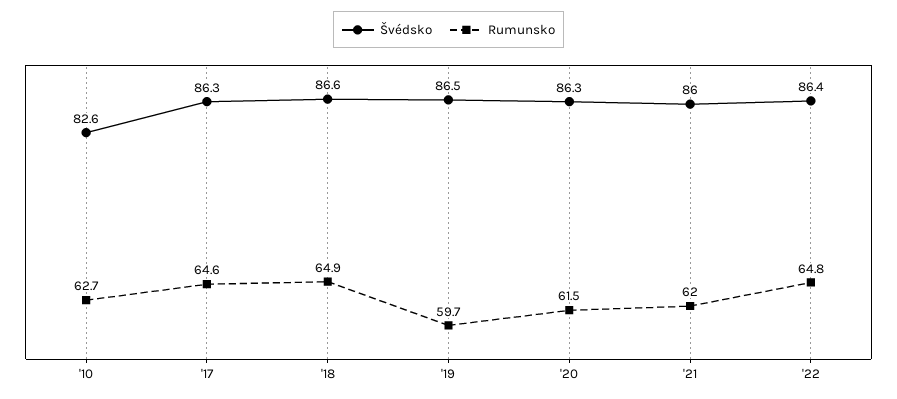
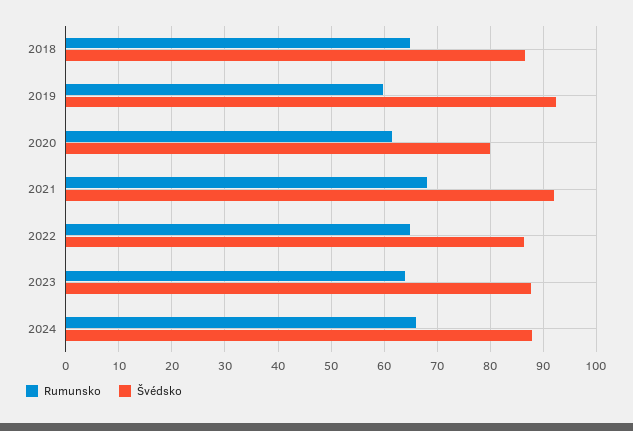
Švédsko, '10: 82.6 -> none
Rumunsko, '10: 62.7 -> none
Švédsko, '17: 86.3 -> none
Rumunsko, '17: 64.6 -> none
Švédsko, '19: 86.5 -> 92
Švédsko, '20: 86.3 -> 80
Švédsko, '21: 86 -> 92
Rumunsko, '21: 62 -> 68
Rumunsko, 2023: none -> 64
Švédsko, 2023: none -> 88
Rumunsko, 2024: none -> 66
Švédsko, 2024: none -> 88

